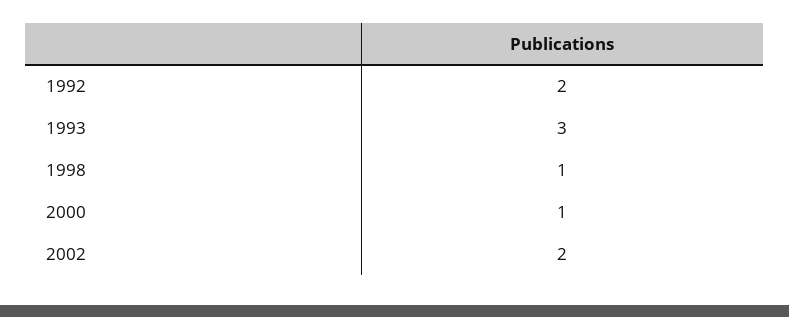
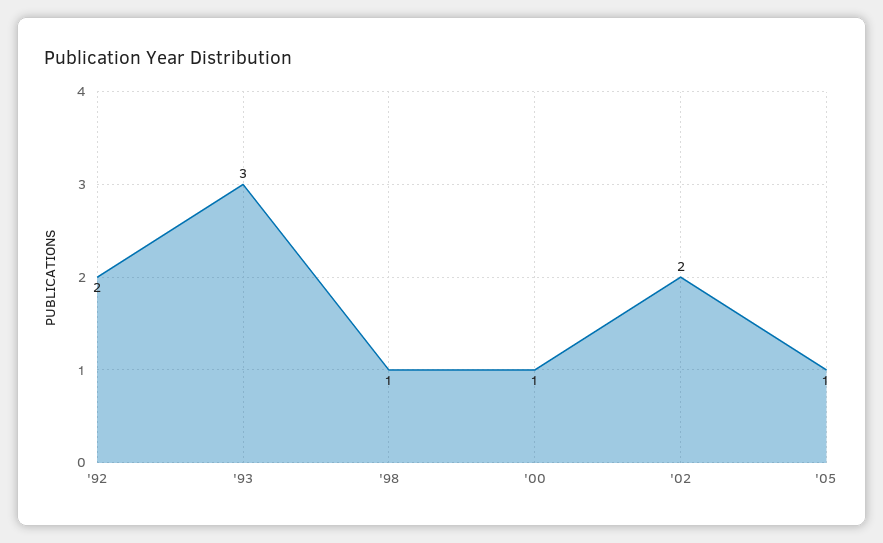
'05: none -> 1

